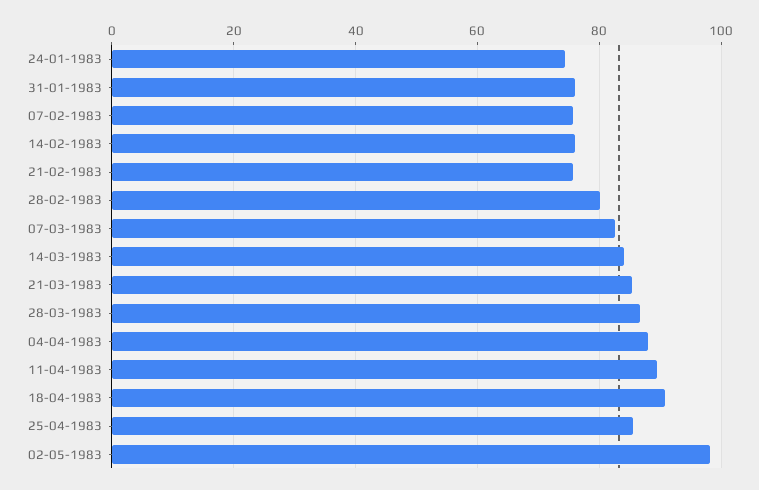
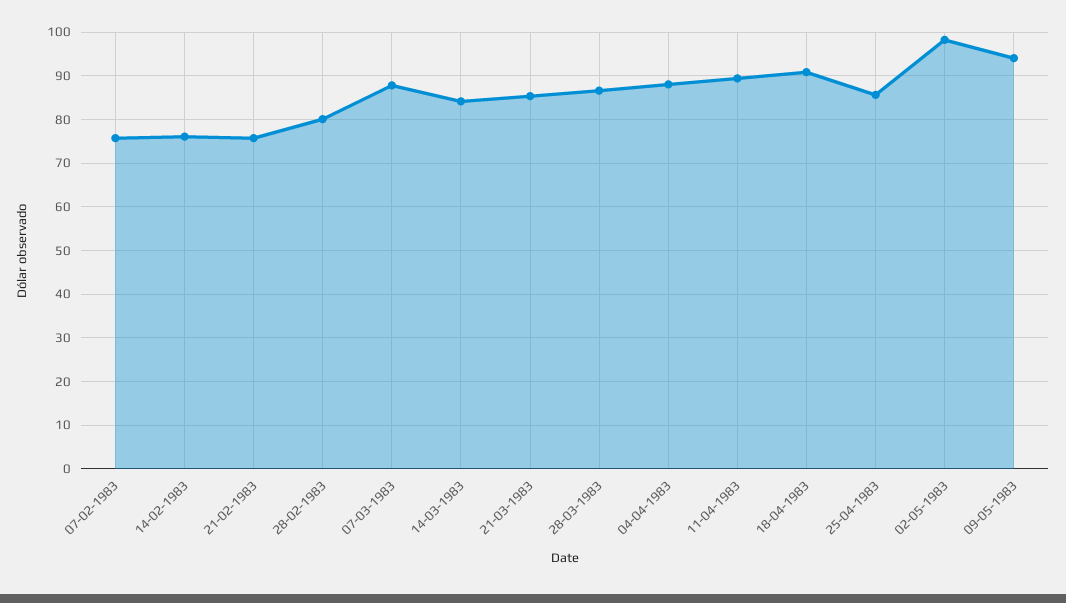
24-01-1983: 74 -> none
31-01-1983: 76 -> none
07-03-1983: 82 -> 88
09-05-1983: none -> 94

